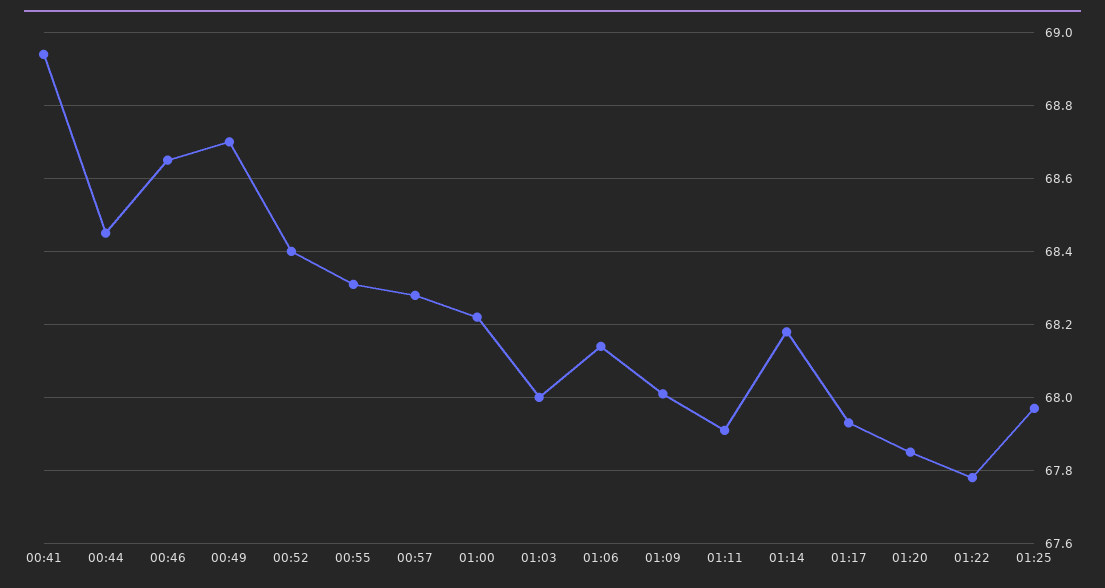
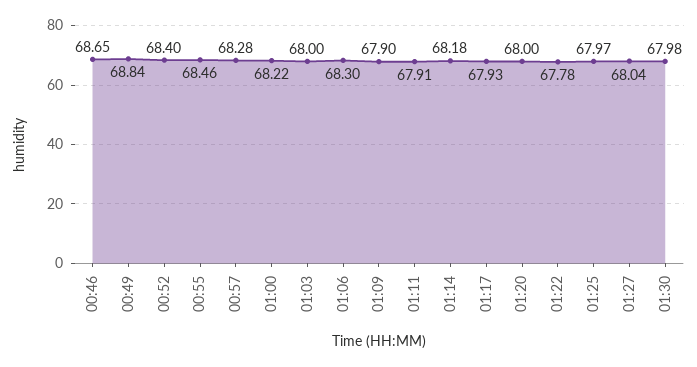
00:41: 68.95 -> none
00:44: 68.45 -> none
00:49: 68.7 -> 68.84
00:55: 68.3 -> 68.46
01:06: 68.15 -> 68.3
01:09: 68 -> 67.9
01:20: 67.85 -> 68
01:27: none -> 68.04
01:30: none -> 67.98

